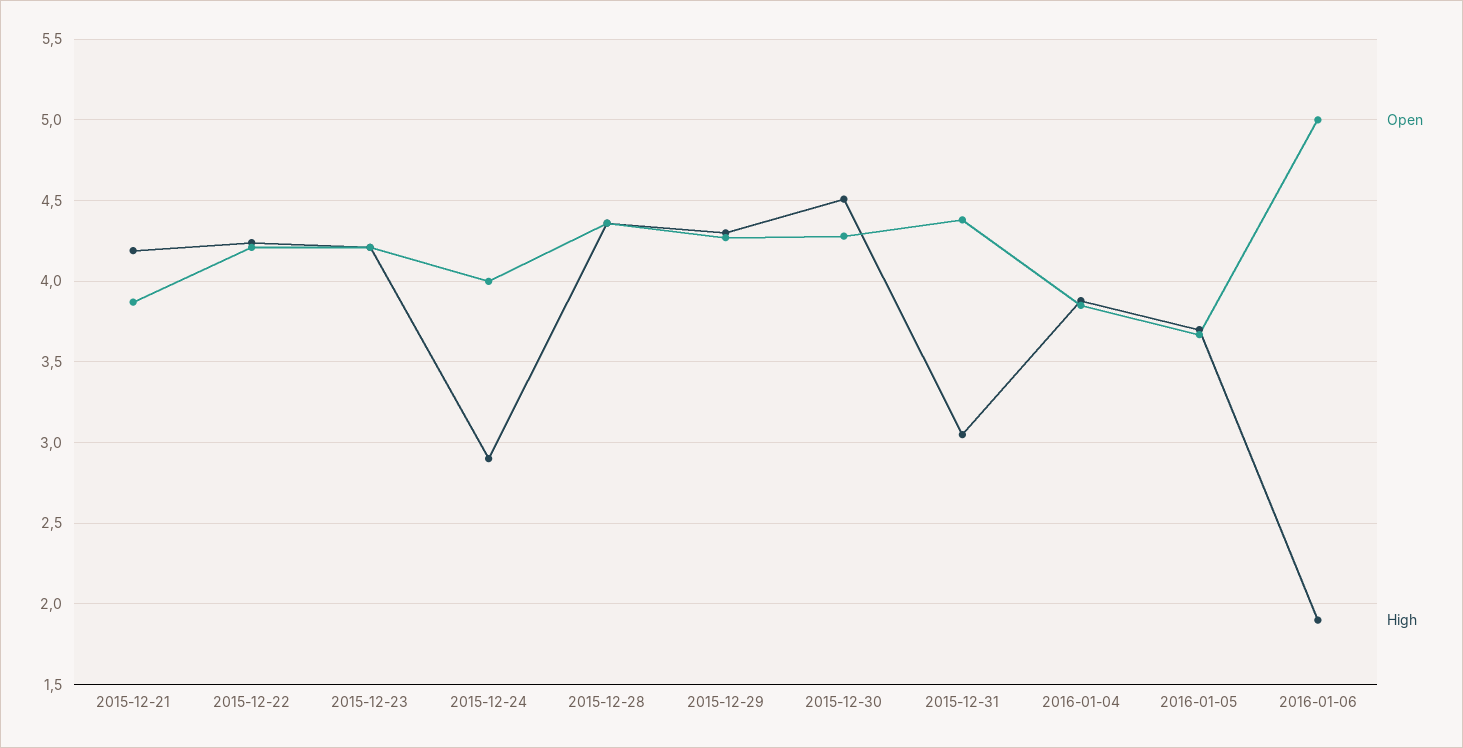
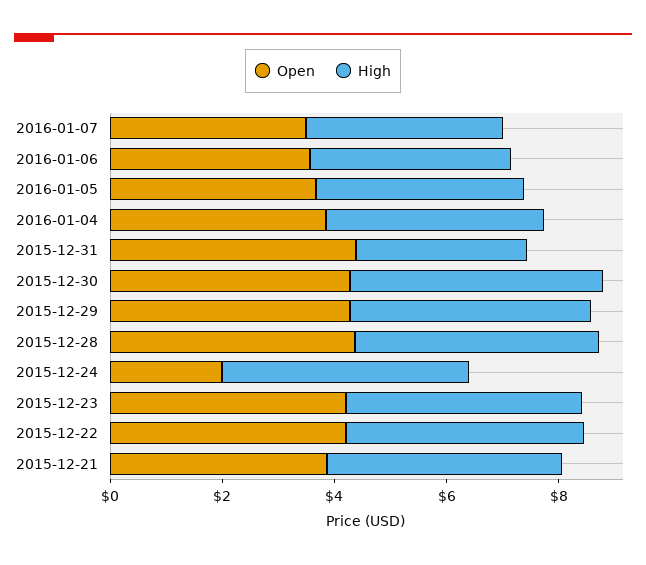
Open, 2015-12-24: 4 -> 2
High, 2015-12-24: 2.9 -> 4.5
Open, 2016-01-06: 5 -> 3.5
High, 2016-01-06: 1.9 -> 3.5
Open, 2016-01-07: none -> 3.5
High, 2016-01-07: none -> 3.5

